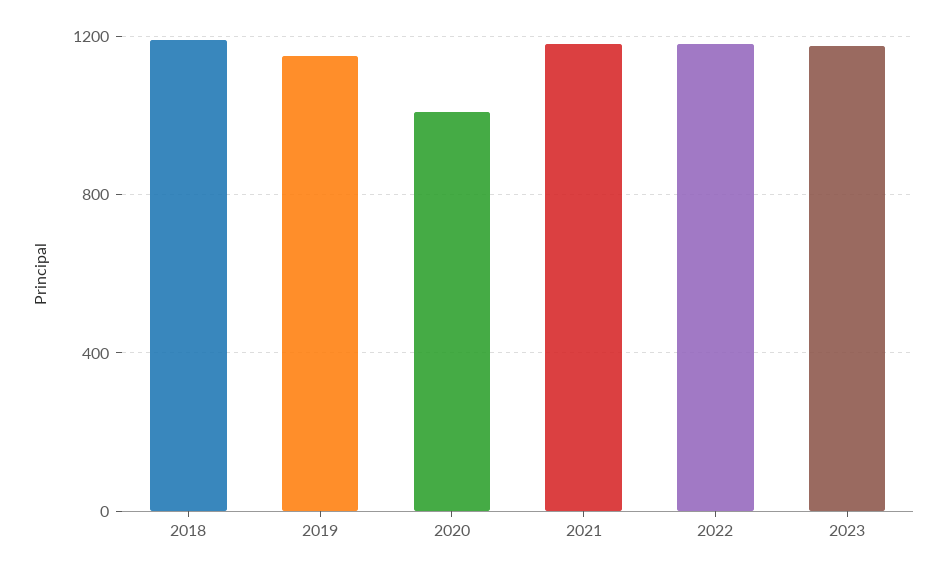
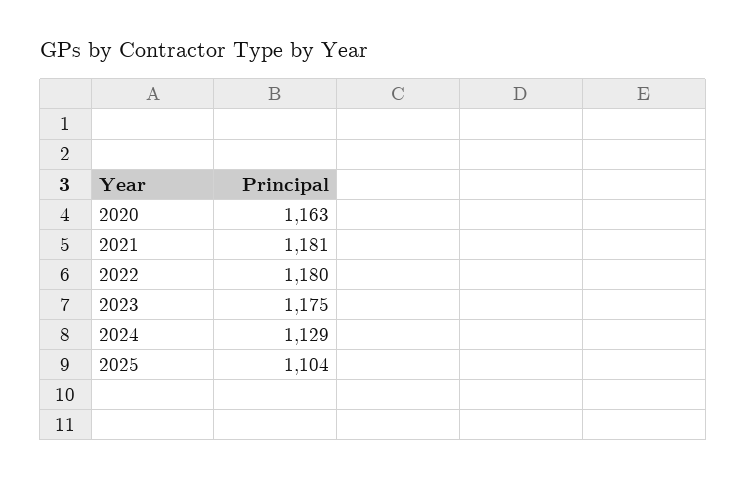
2018: 1200 -> none
2019: 1150 -> none
2020: 1000 -> 1163
2024: none -> 1129
2025: none -> 1104

